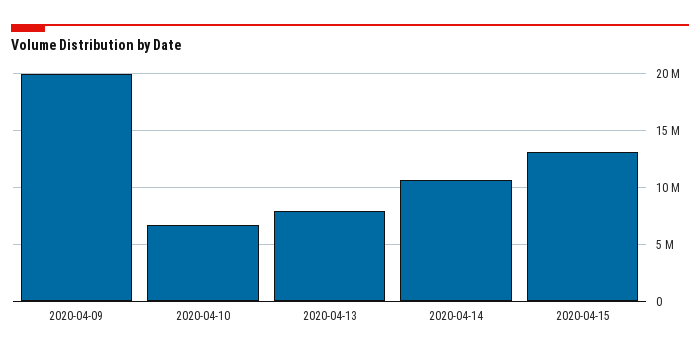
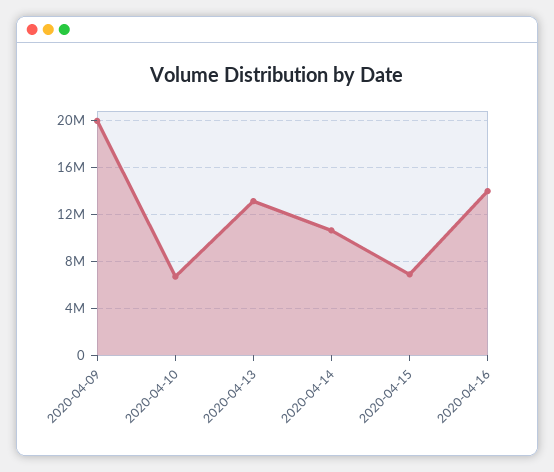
2020-04-13: 8000000 -> 13000000
2020-04-15: 13000000 -> 7000000
2020-04-16: none -> 14000000

